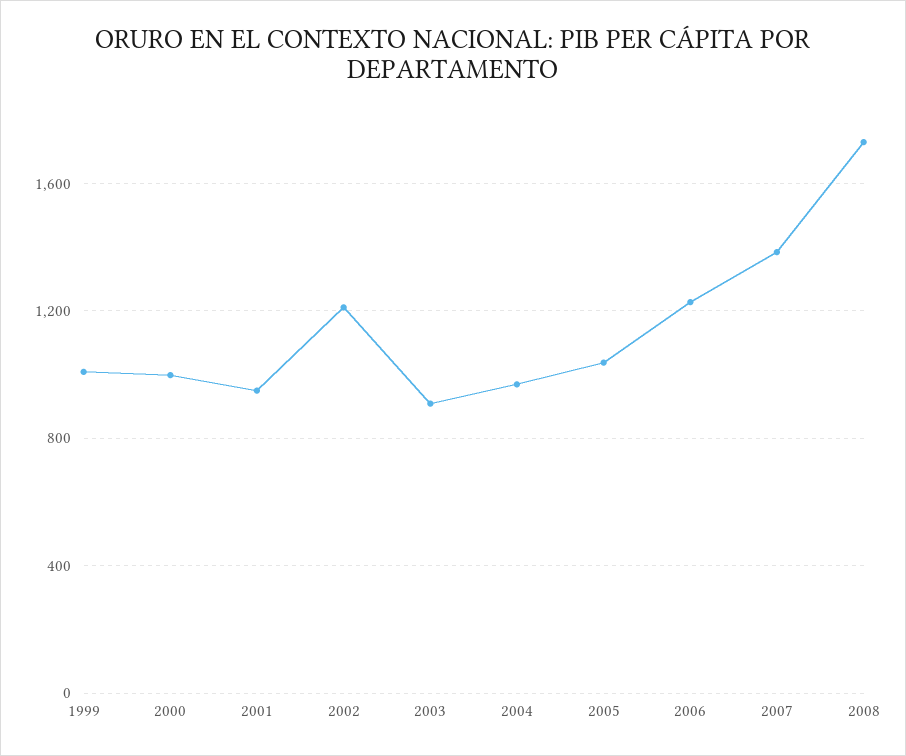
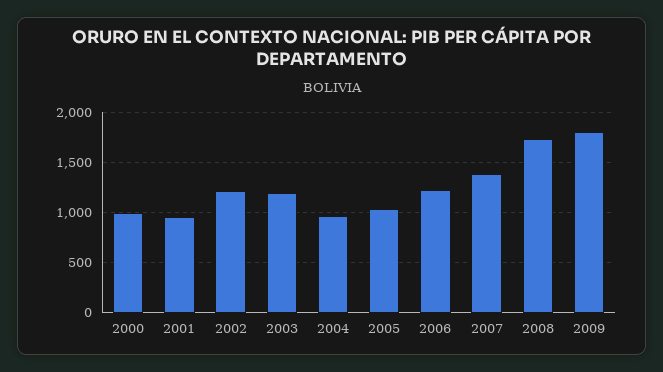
1999: 1000 -> none
2003: 900 -> 1200
2009: none -> 1800

